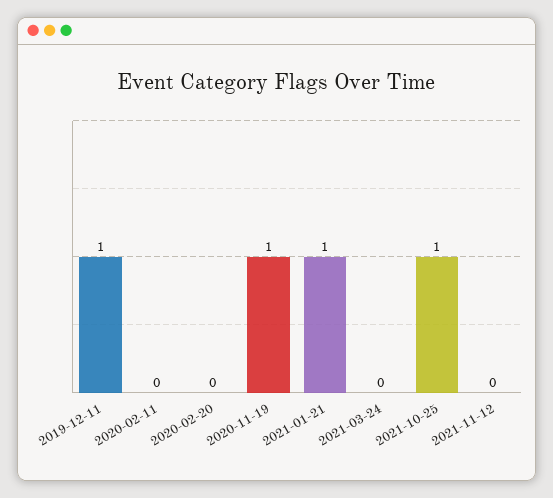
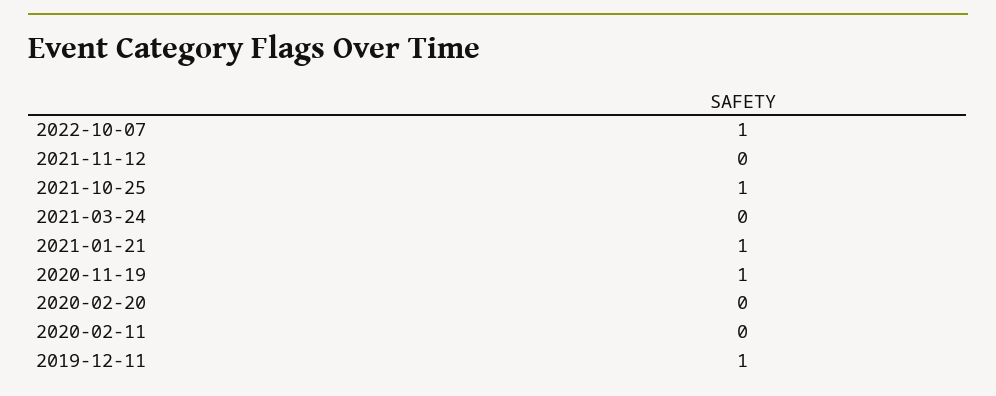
2022-10-07: none -> 1

